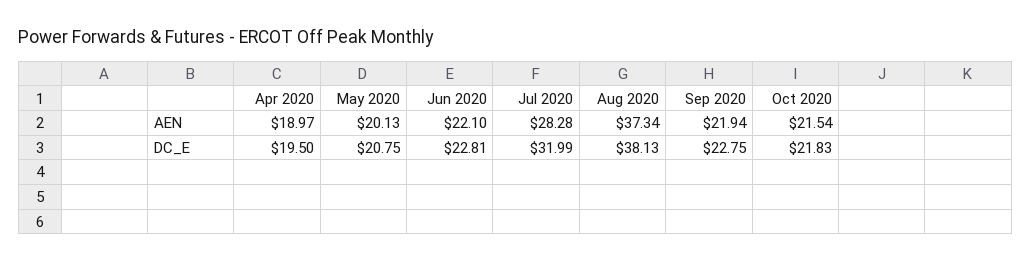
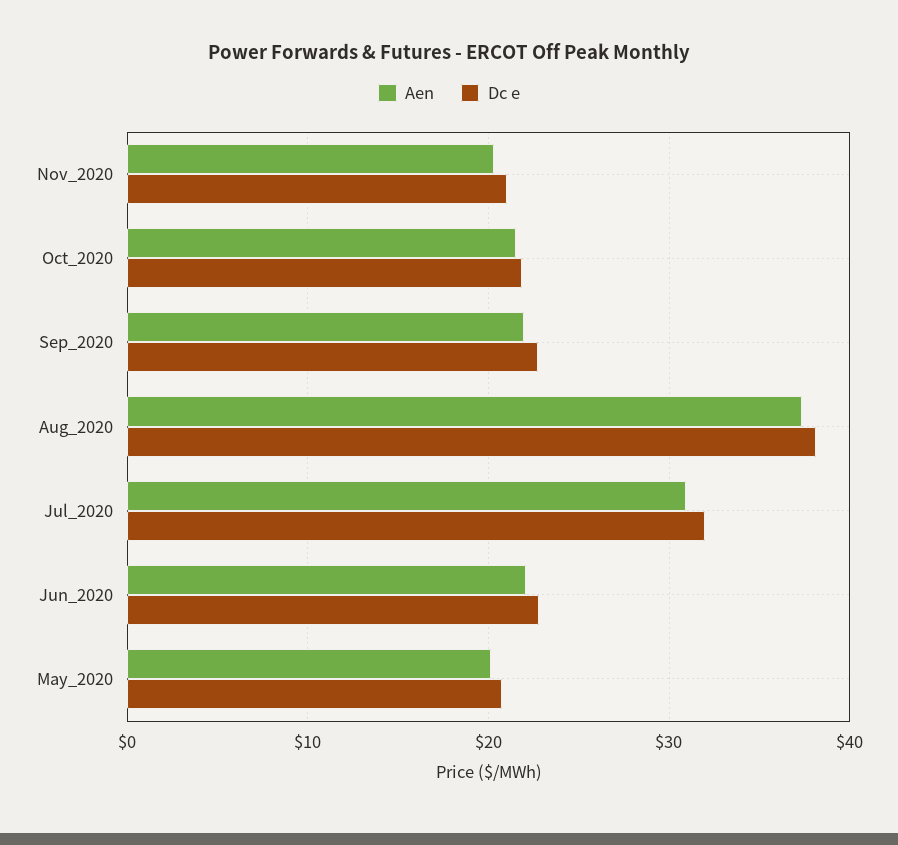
AEN, Apr 2020: 18.97 -> none
AEN, Jul 2020: 28.28 -> 31
DC_E, Apr 2020: 19.5 -> none
AEN, Nov_2020: none -> 20
DC_E, Nov_2020: none -> 21

